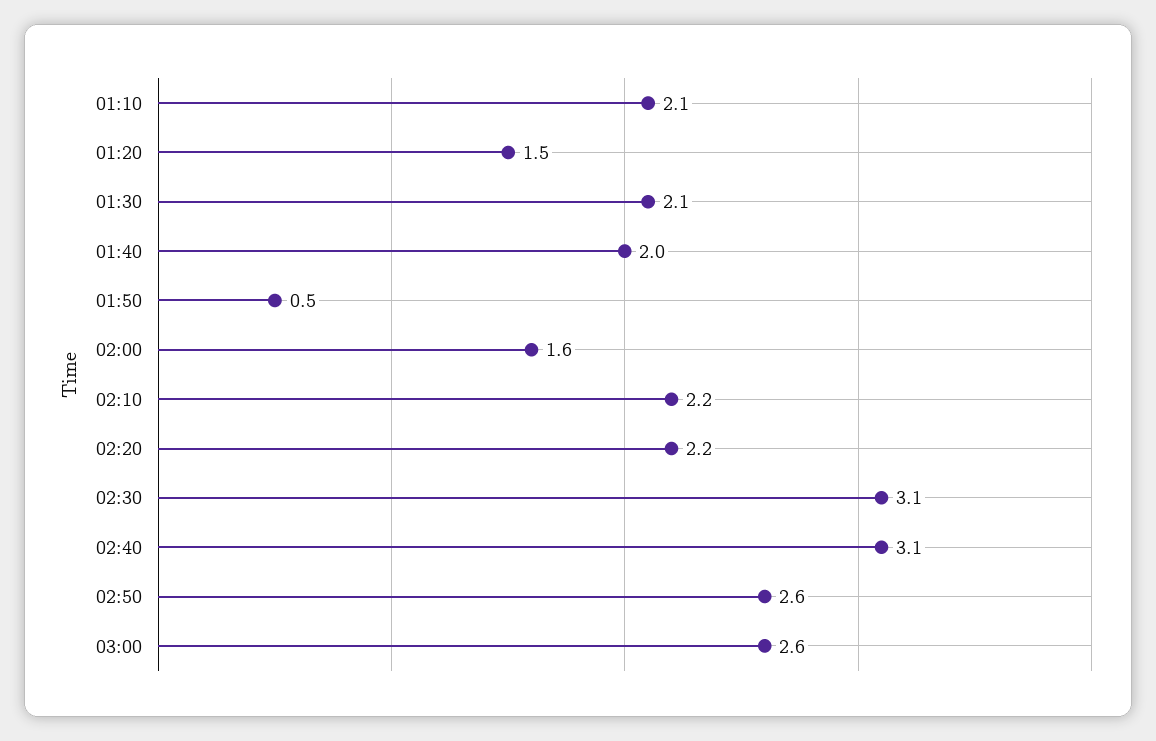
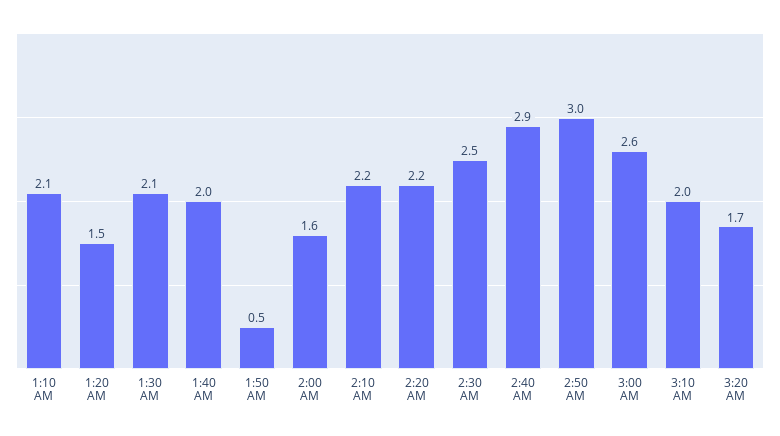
02:30: 3.1 -> 2.5
02:40: 3.1 -> 2.9
02:50: 2.6 -> 3
3:10 AM: none -> 2
3:20 AM: none -> 1.7

